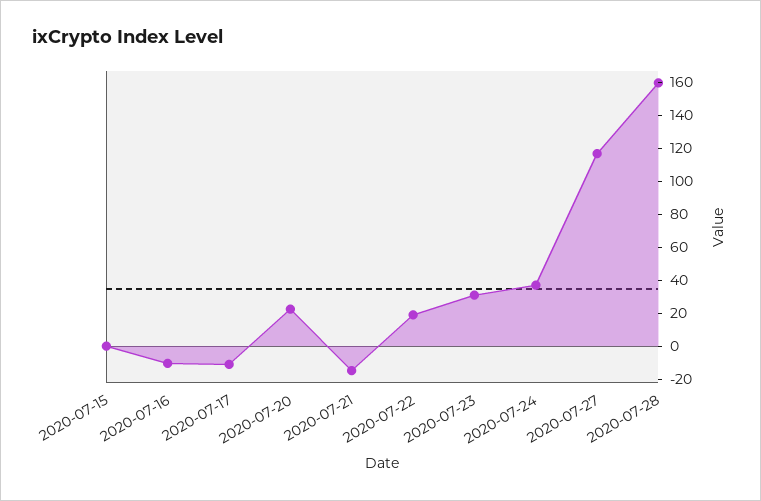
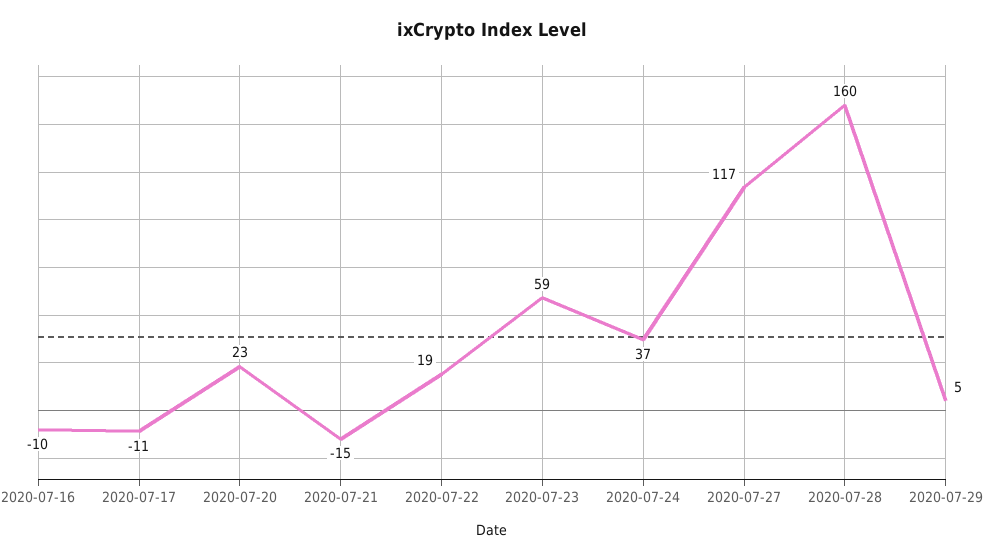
2020-07-15: 0 -> none
2020-07-23: 30 -> 59
2020-07-29: none -> 5

